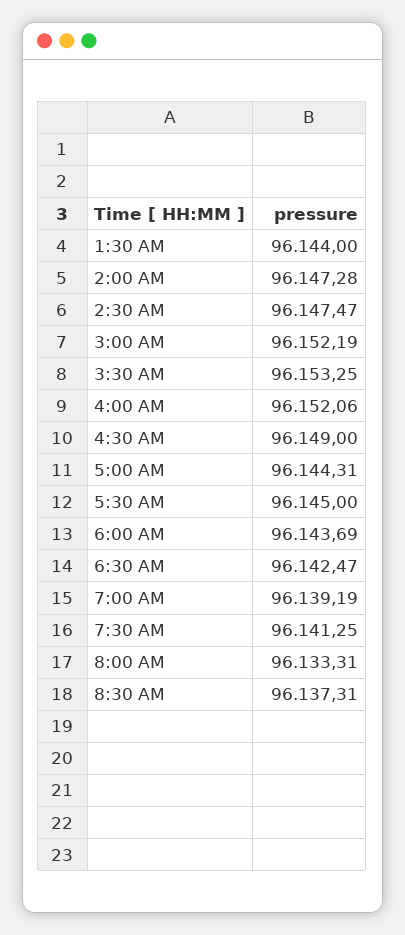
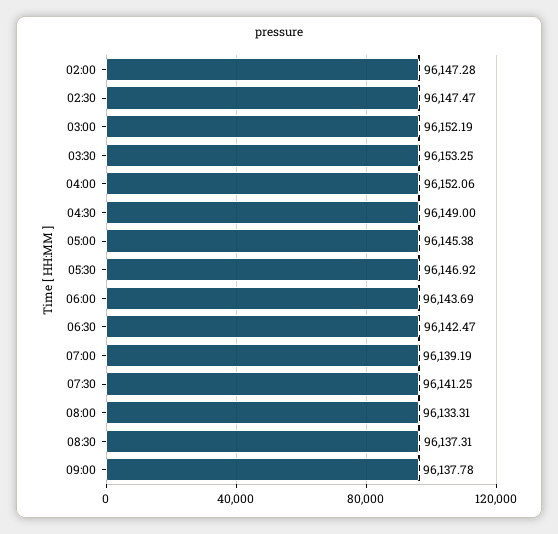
1:30 AM: 96144 -> none
5:00 AM: 96144.31 -> 96145.38
5:30 AM: 96145 -> 96146.92
09:00: none -> 96137.78

